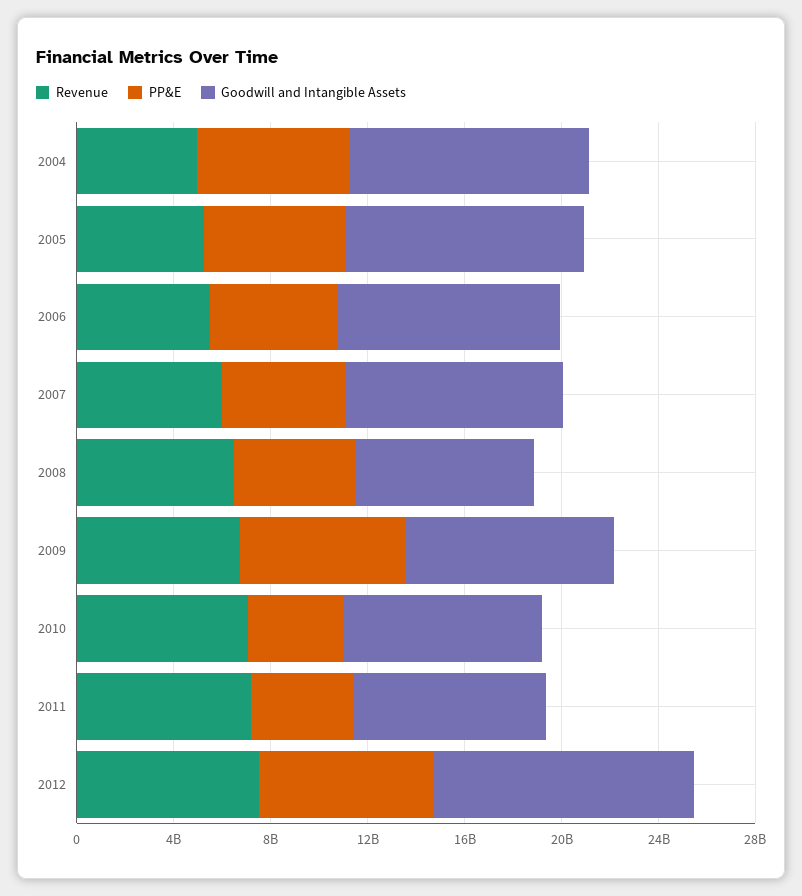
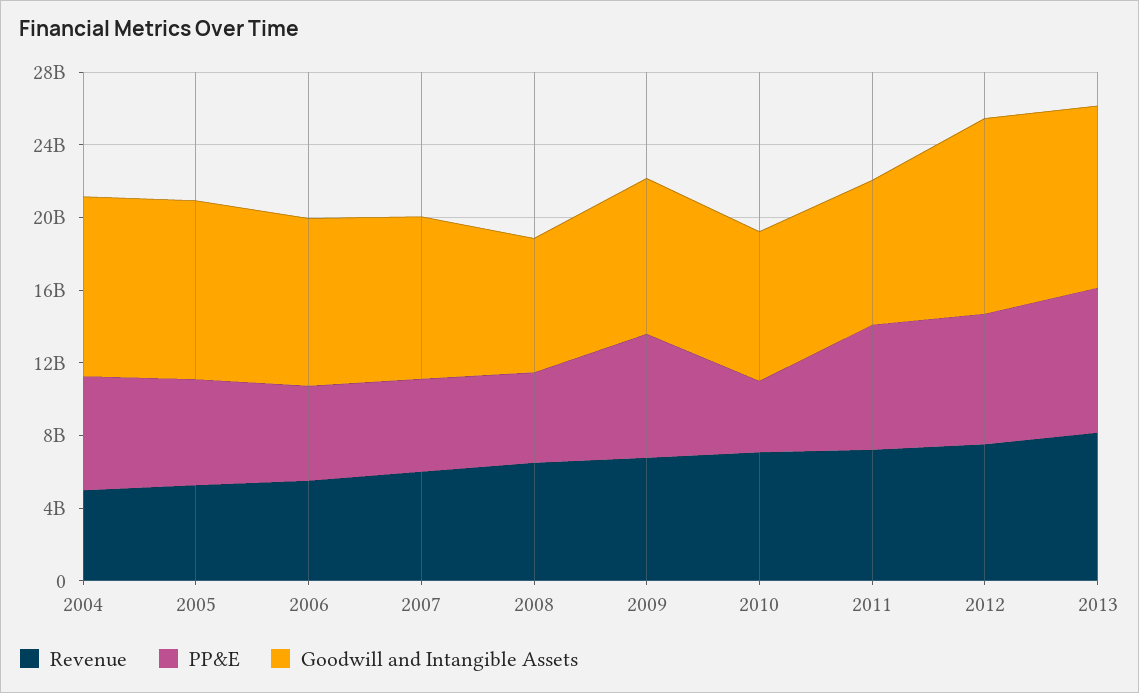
PP&E, 2011: 4000000000 -> 7000000000
Revenue, 2013: none -> 8000000000
PP&E, 2013: none -> 8000000000
Goodwill and Intangible Assets, 2013: none -> 10000000000

